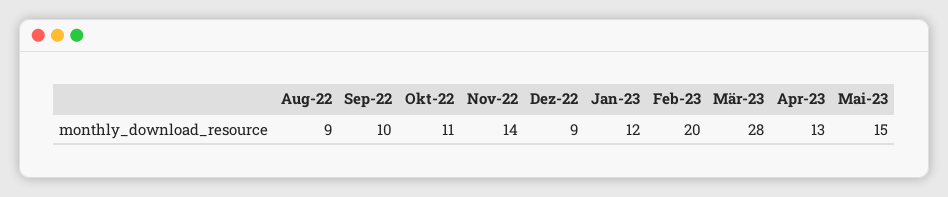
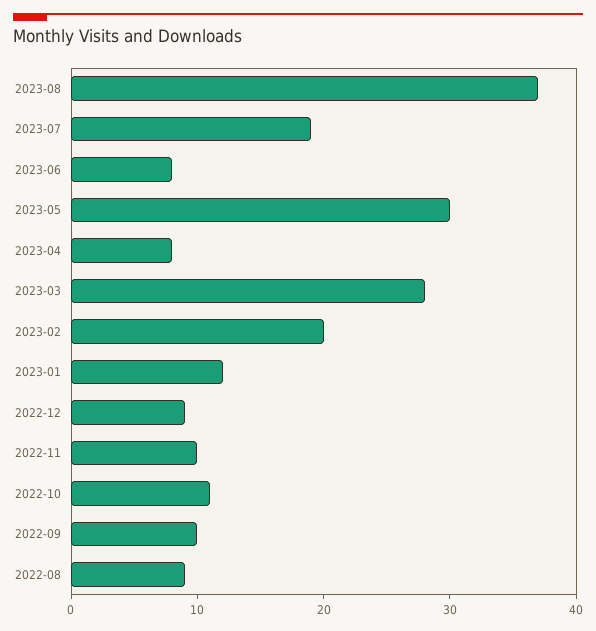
Nov-22: 14 -> 10
Apr-23: 13 -> 8
Mai-23: 15 -> 30
2023-08: none -> 37
2023-07: none -> 19
2023-06: none -> 8

